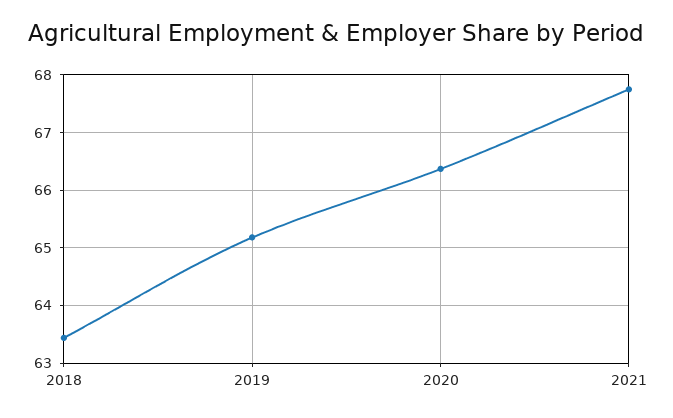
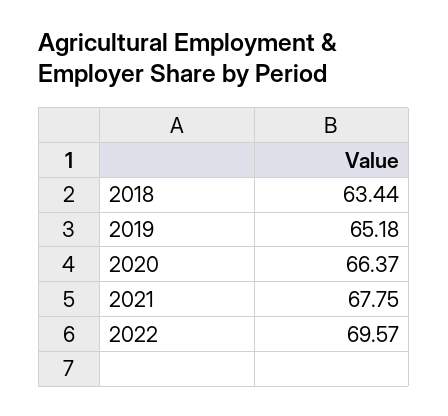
2022: none -> 69.57

